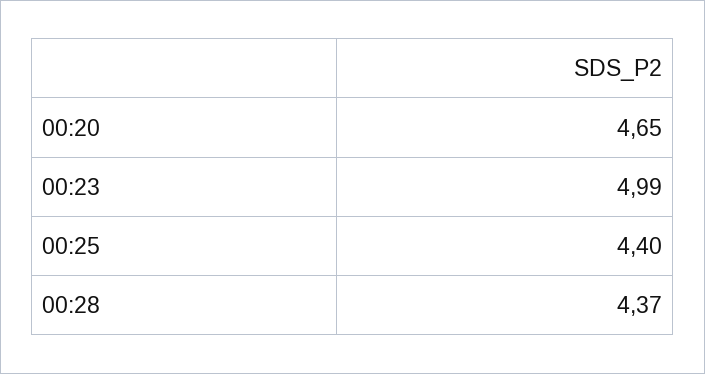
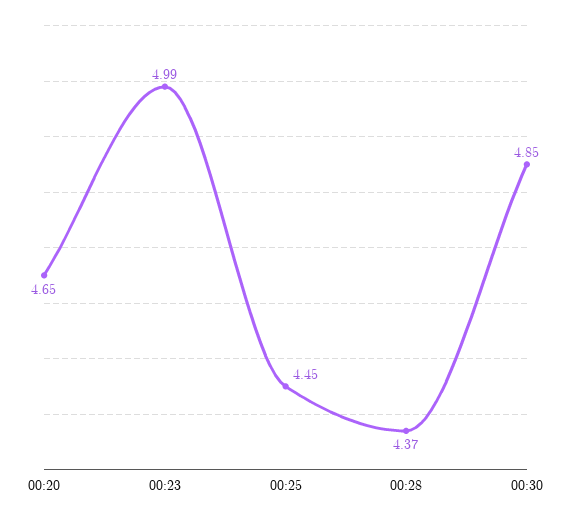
00:25: 4.4 -> 4.45
00:30: none -> 4.85

